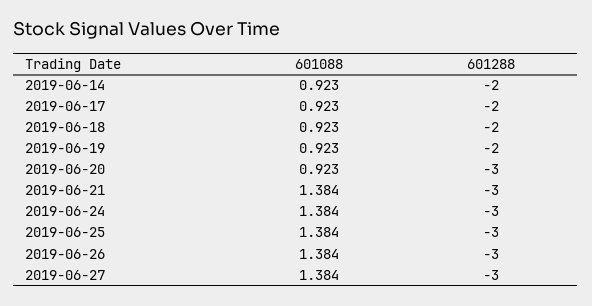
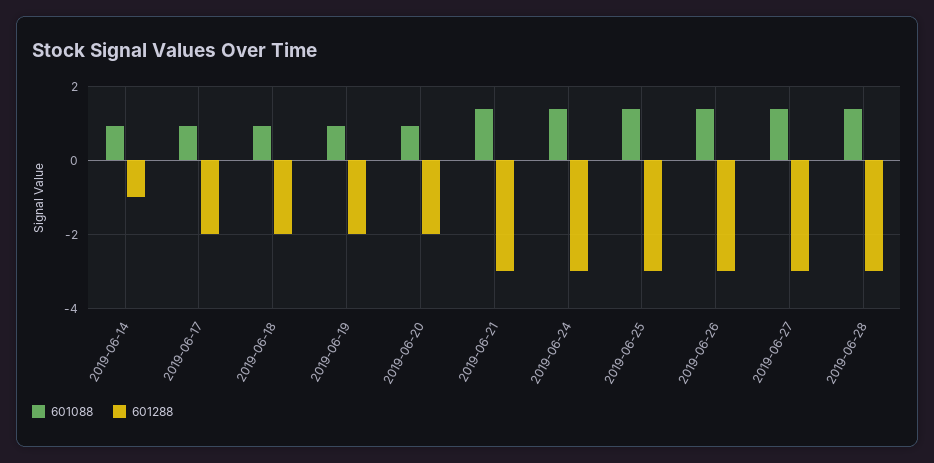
601288, 2019-06-14: -2 -> -1
601288, 2019-06-20: -3 -> -2
601088, 2019-06-28: none -> 1.4
601288, 2019-06-28: none -> -3

